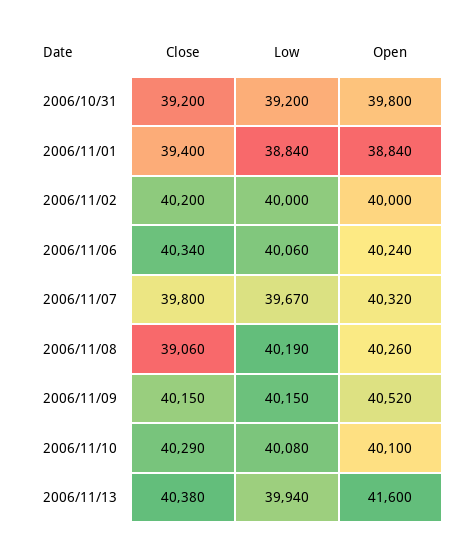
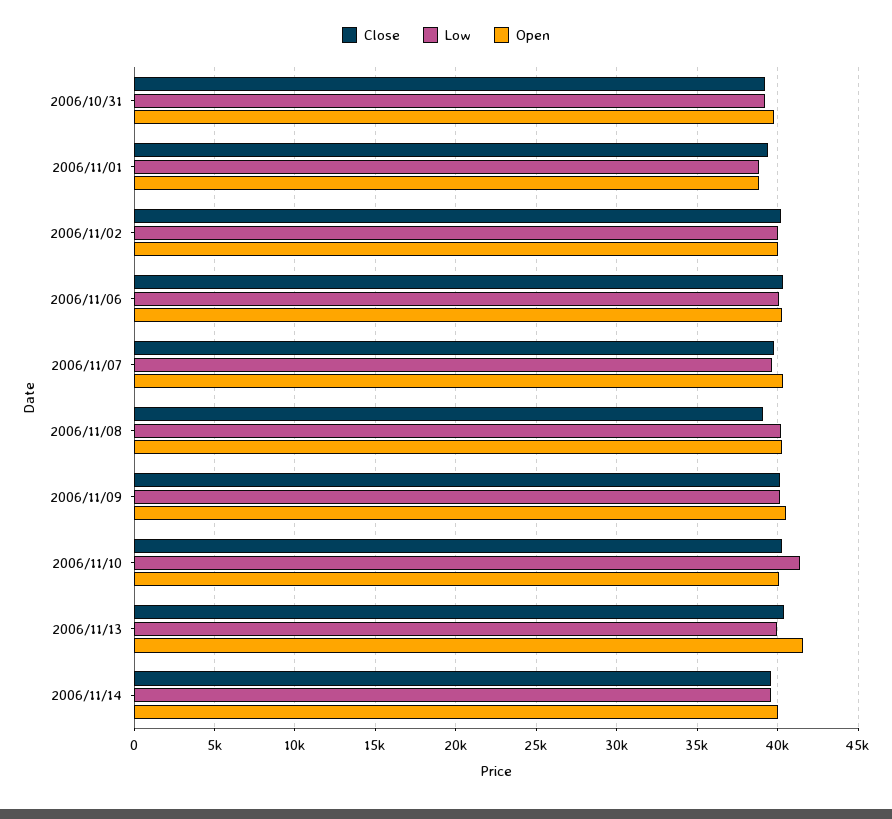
Low, 2006/11/10: 40080 -> 41500
Close, 2006/11/14: none -> 39500
Low, 2006/11/14: none -> 39500
Open, 2006/11/14: none -> 40000

